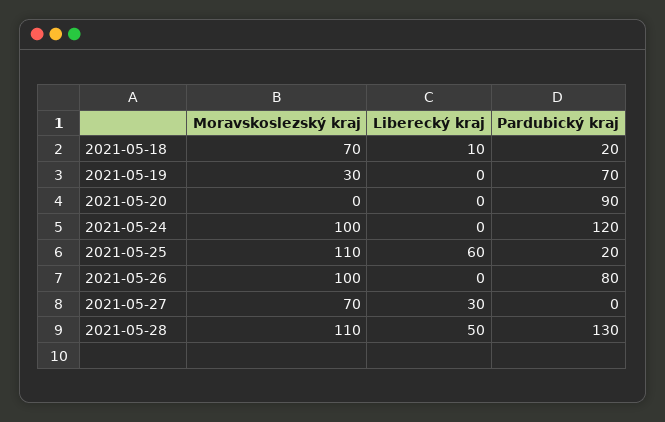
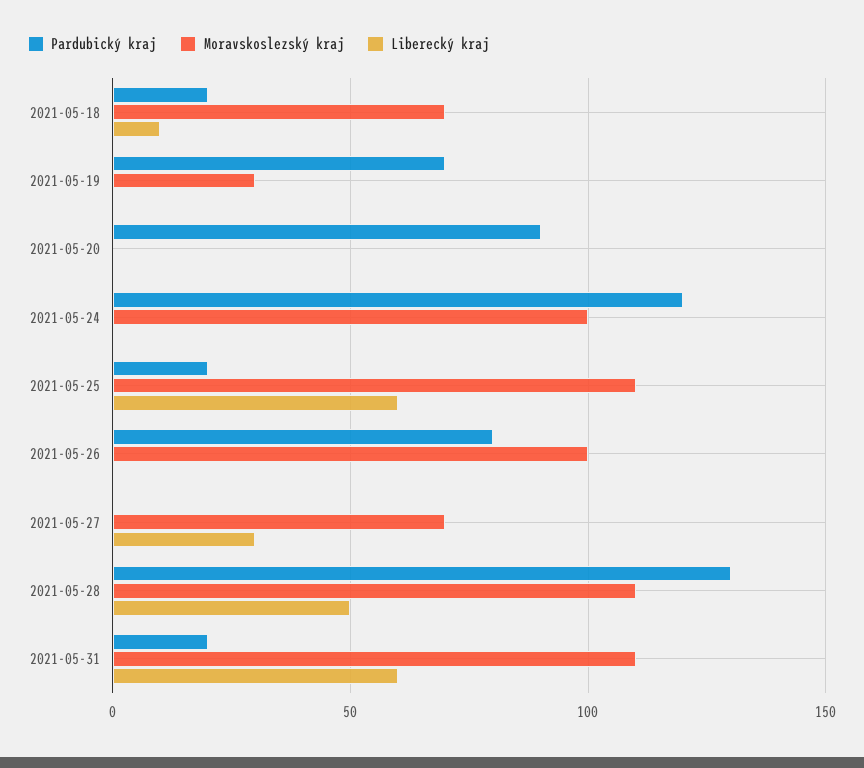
Pardubický kraj, 2021-05-31: none -> 20
Moravskoslezský kraj, 2021-05-31: none -> 110
Liberecký kraj, 2021-05-31: none -> 60

